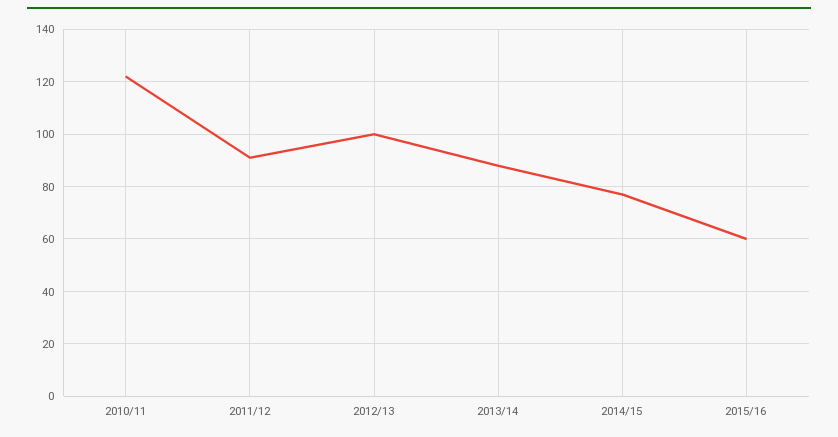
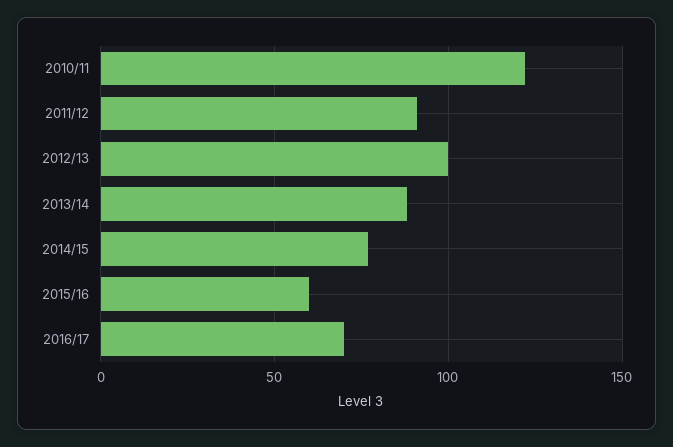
2016/17: none -> 70

